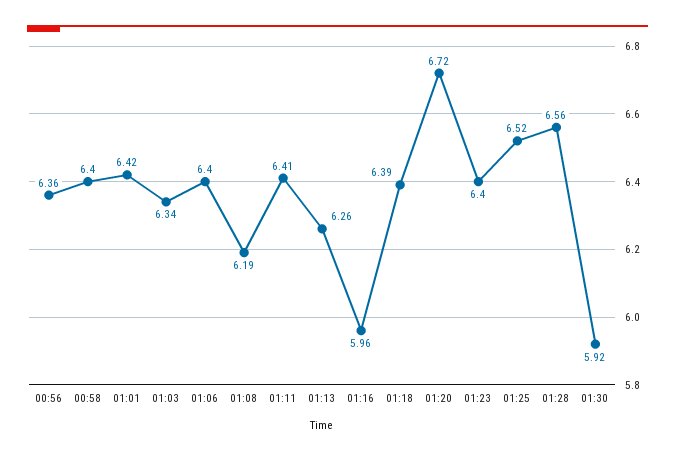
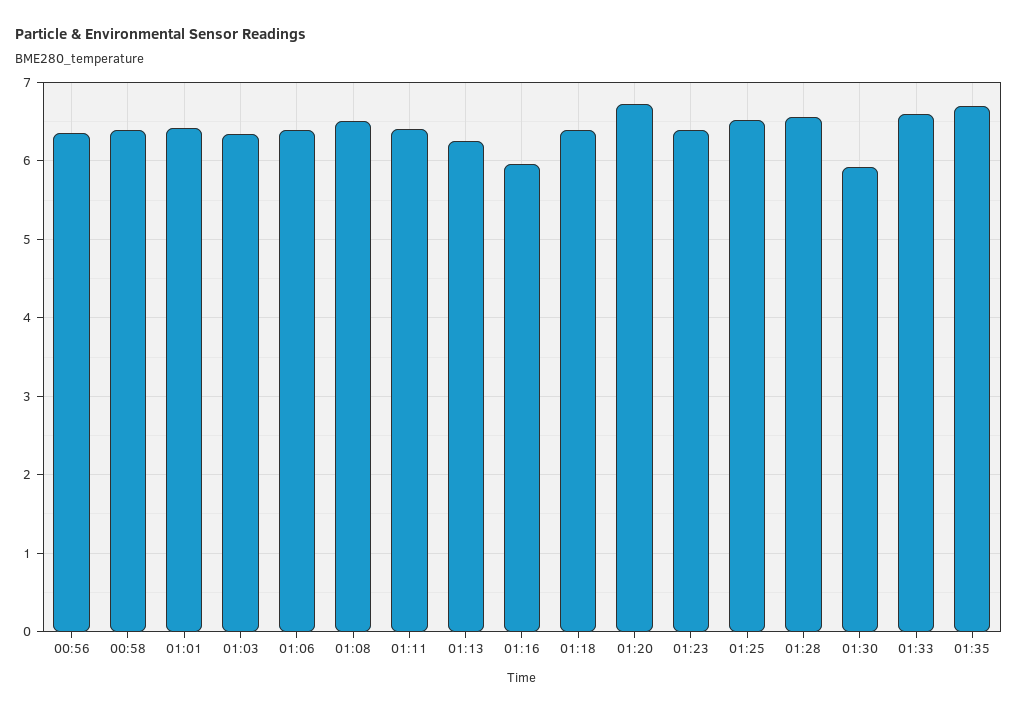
01:08: 6.19 -> 6.5
01:33: none -> 6.6
01:35: none -> 6.7

